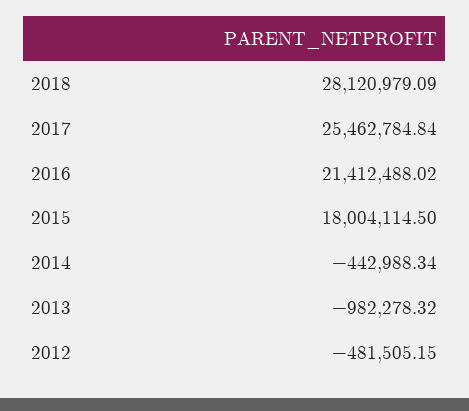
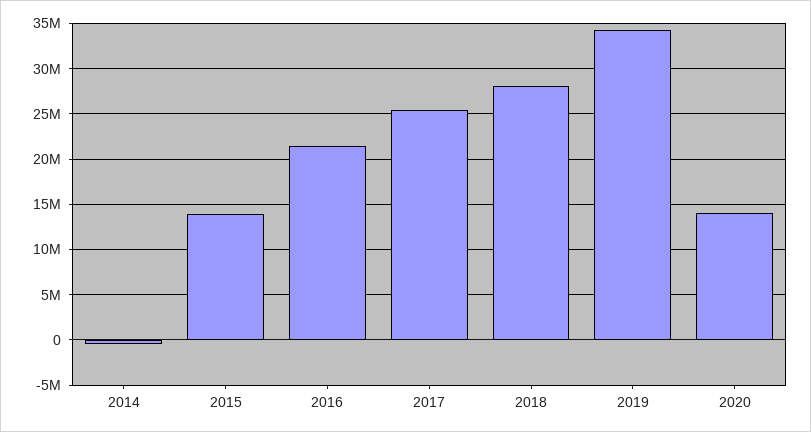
2015: 18004114.5 -> 14000000
2013: -982278.32 -> none
2012: -481505.15 -> none
2019: none -> 34000000
2020: none -> 14000000

